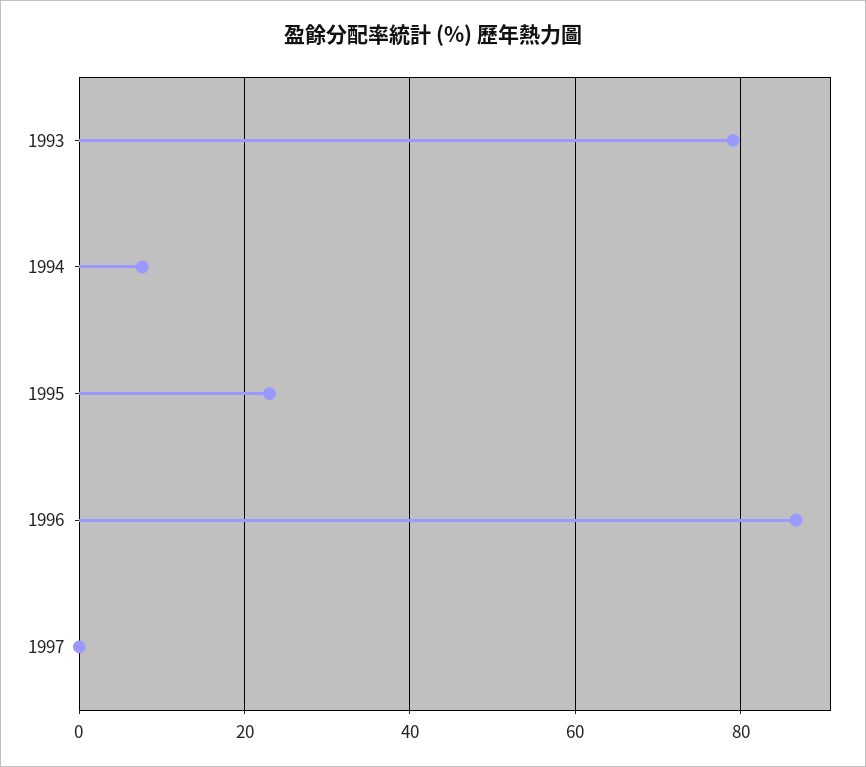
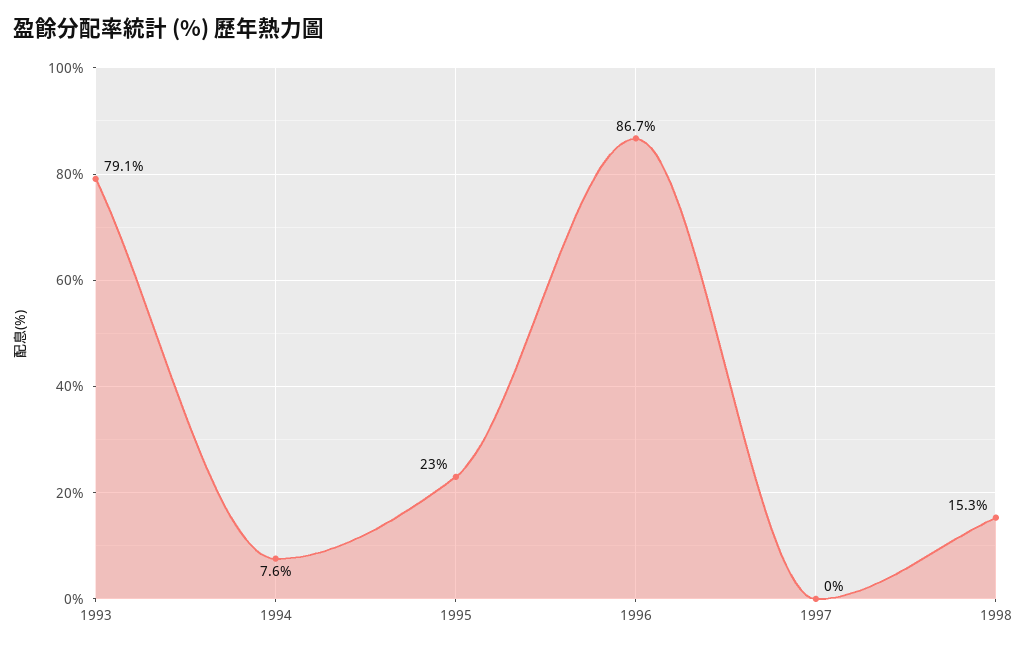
1998: none -> 15.3

